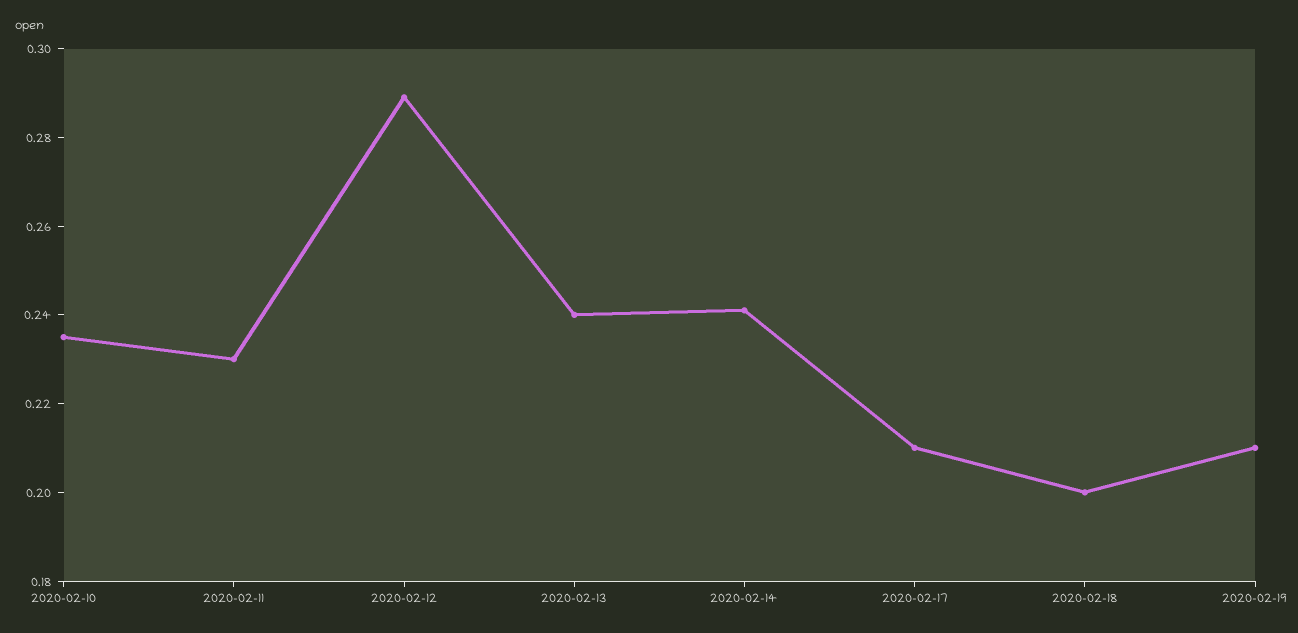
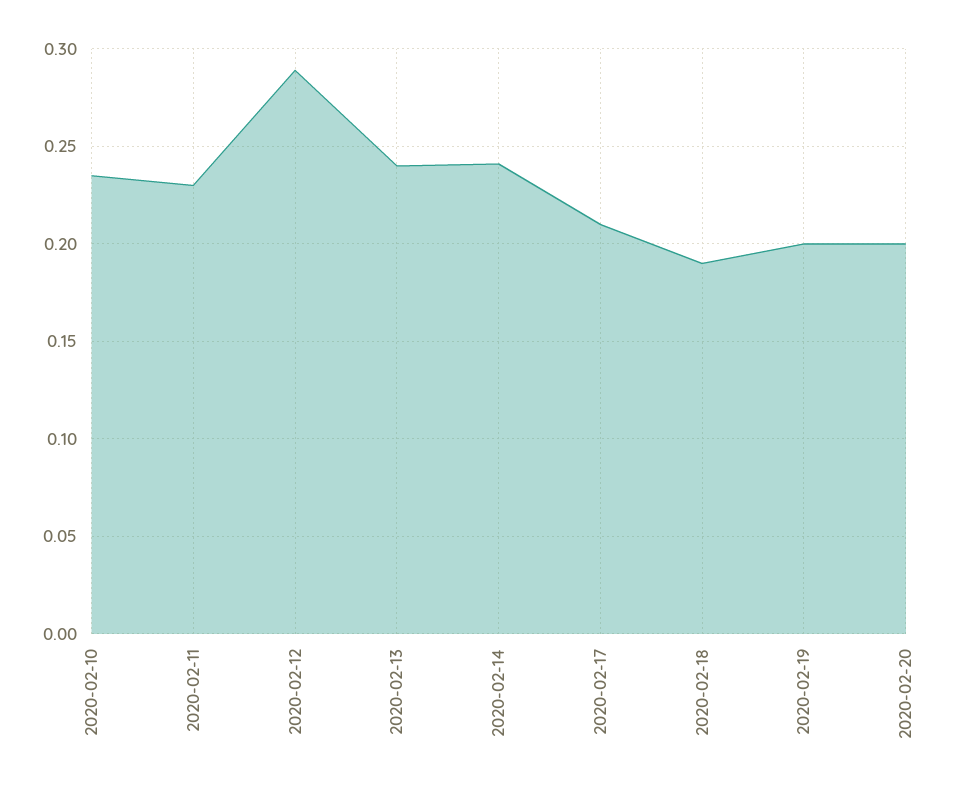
2020-02-18: 0.2 -> 0.19
2020-02-19: 0.21 -> 0.2
2020-02-20: none -> 0.2

